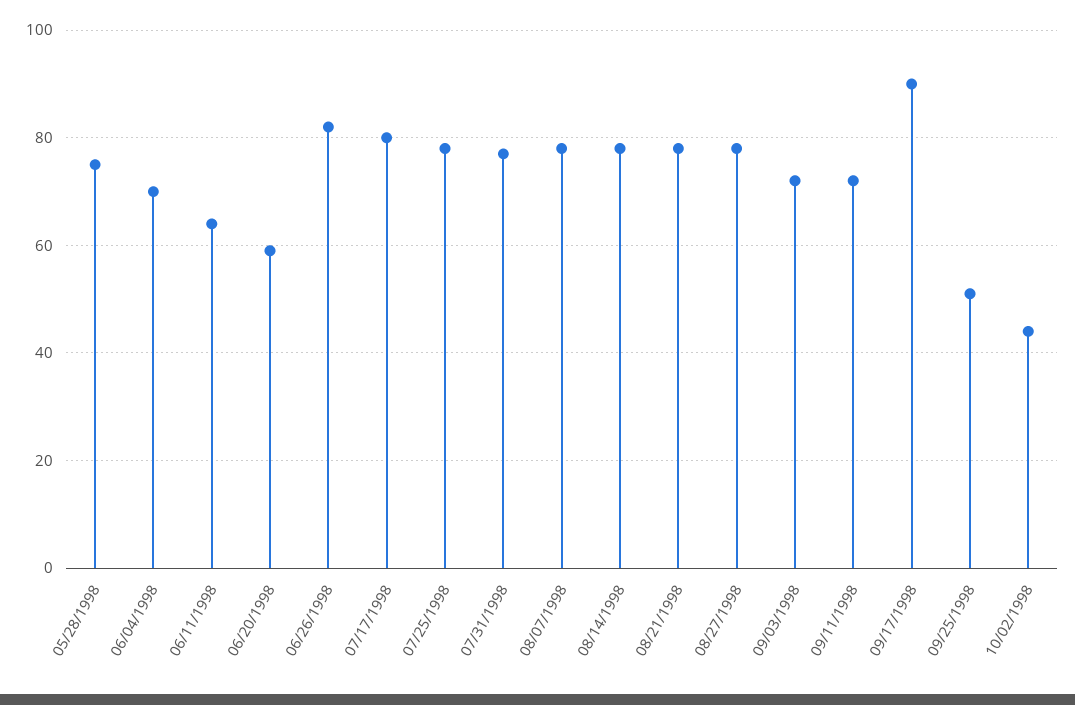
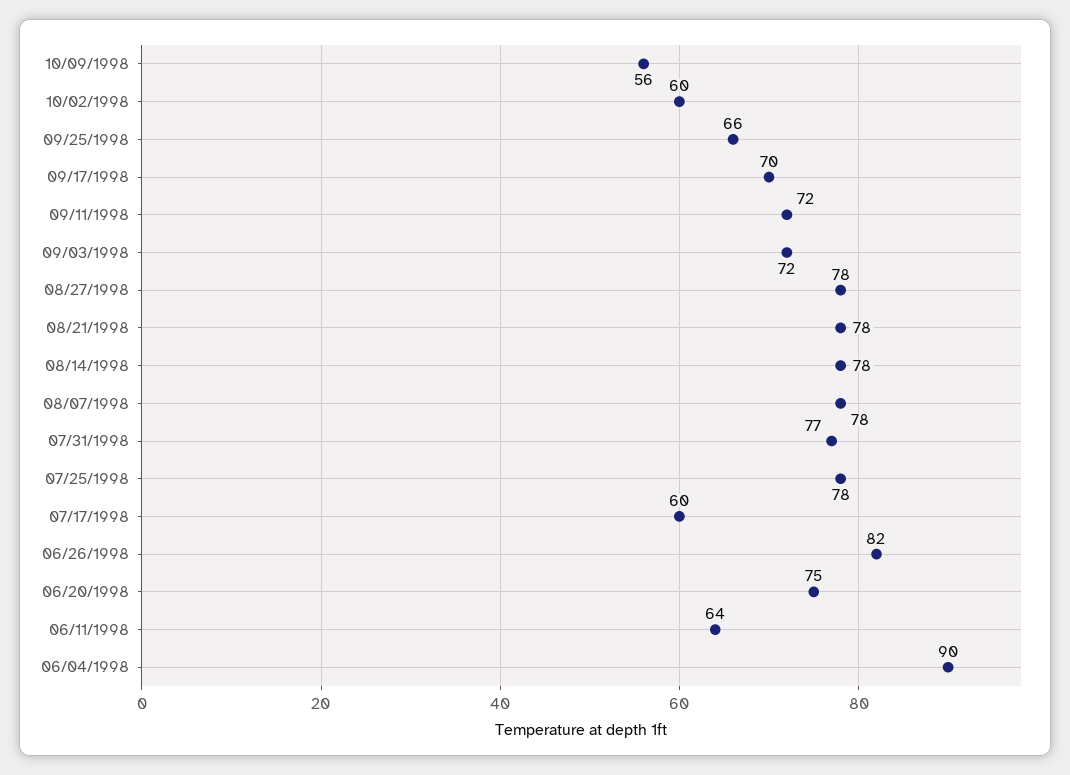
05/28/1998: 75 -> none
06/04/1998: 70 -> 90
06/20/1998: 60 -> 75
07/17/1998: 80 -> 60
09/17/1998: 90 -> 70
09/25/1998: 50 -> 66
10/02/1998: 45 -> 60
10/09/1998: none -> 56

